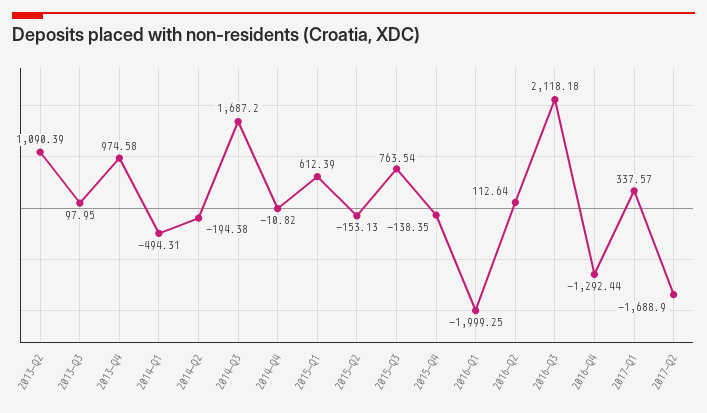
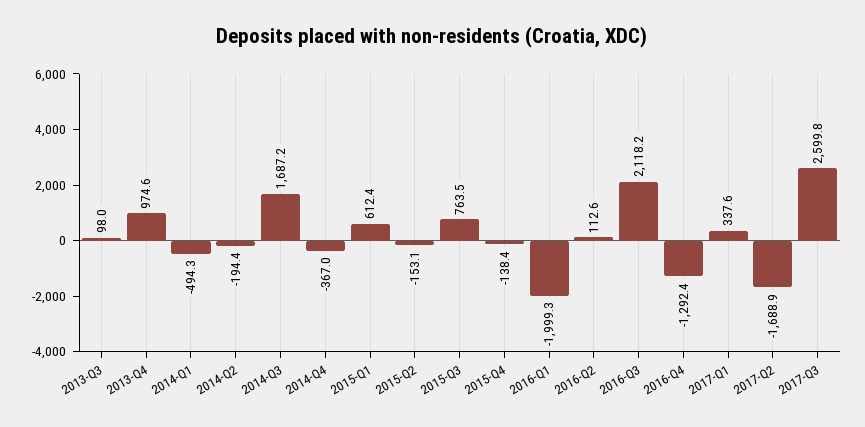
2013-Q2: 1090.39 -> none
2014-Q4: -10.82 -> -367
2017-Q3: none -> 2599.8

